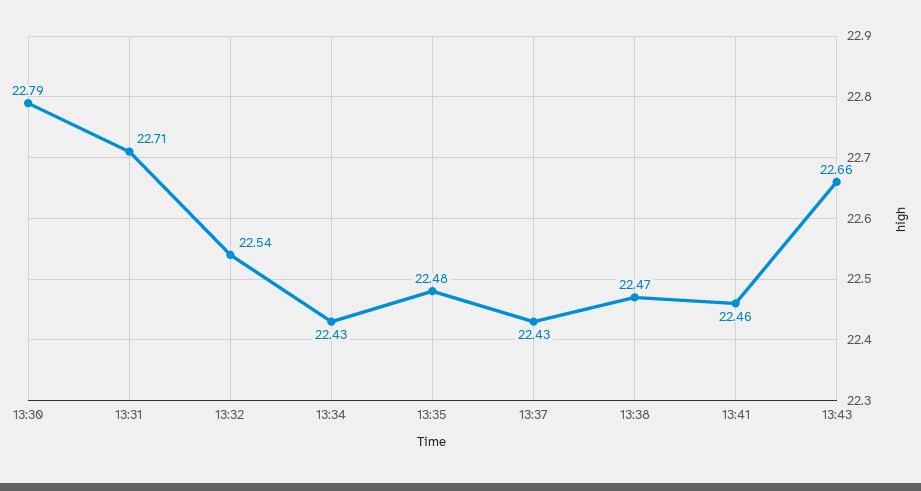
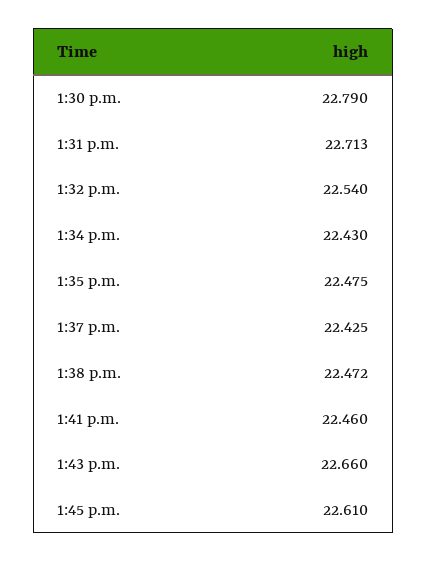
1:45 p.m.: none -> 22.61

